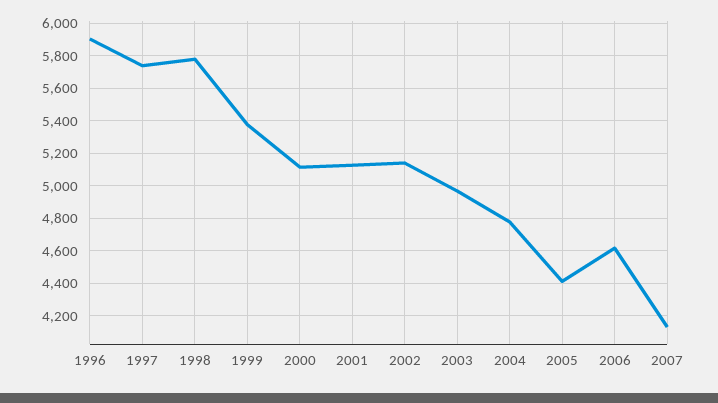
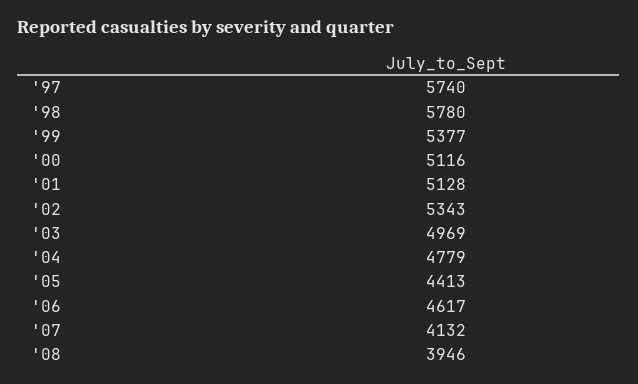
1996: 5900 -> none
2002: 5150 -> 5343
'08: none -> 3946

